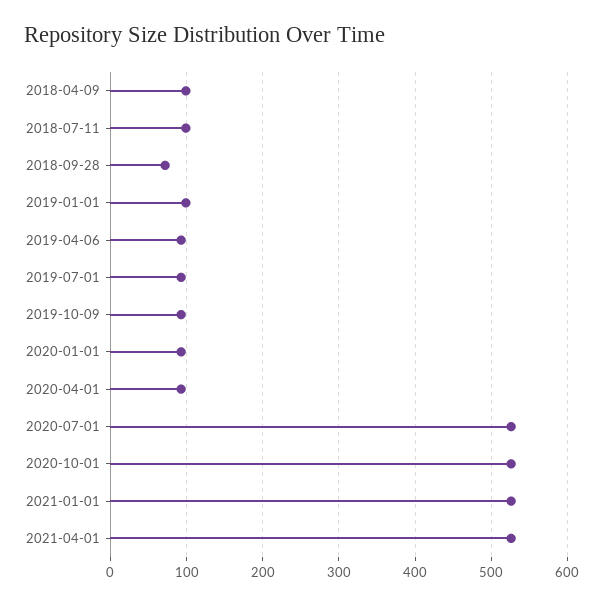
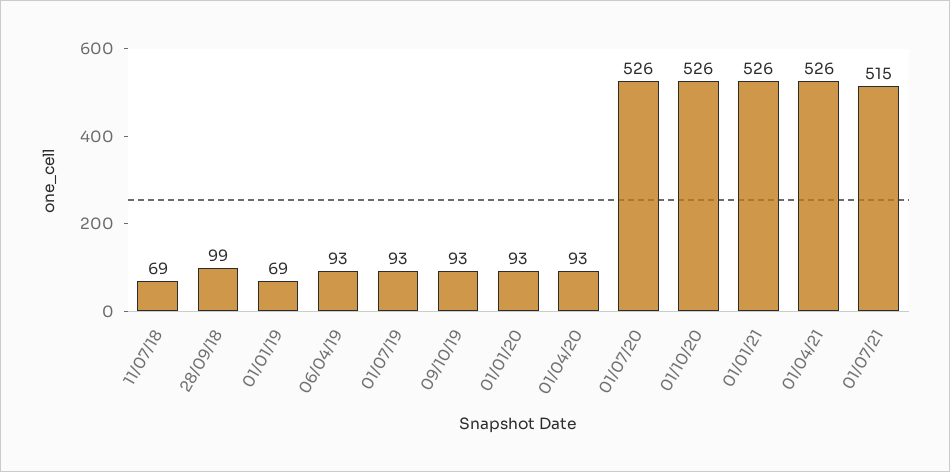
2018-04-09: 100 -> none
2018-07-11: 100 -> 69
2018-09-28: 70 -> 99
2019-01-01: 100 -> 69
01/07/21: none -> 515

